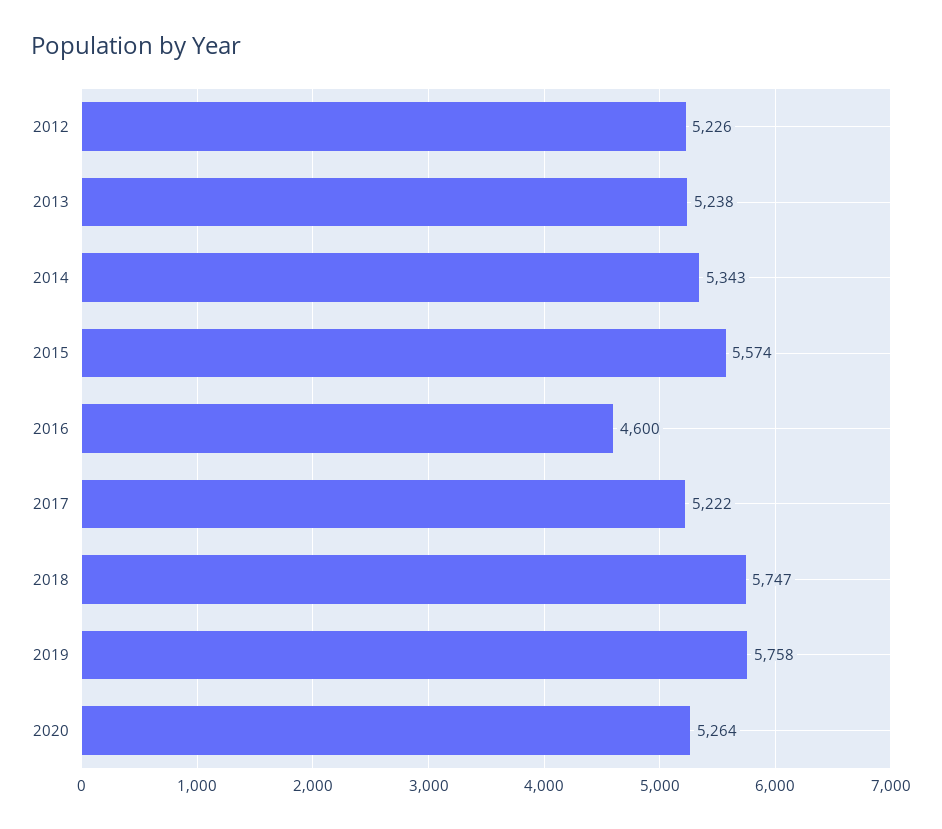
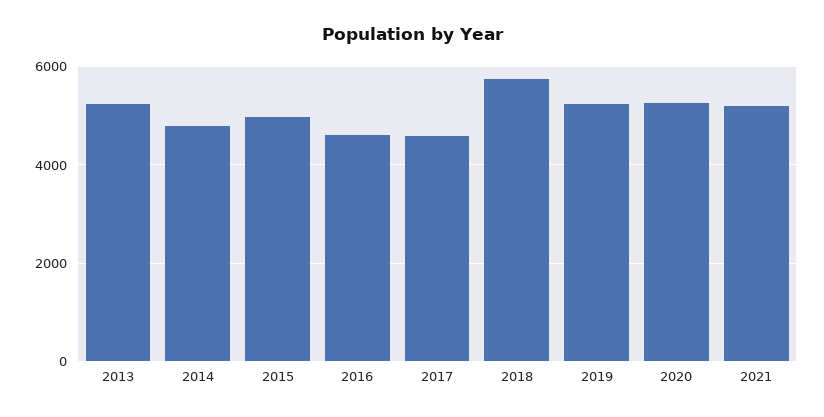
2012: 5226 -> none
2014: 5343 -> 4800
2015: 5574 -> 5000
2017: 5222 -> 4600
2019: 5758 -> 5200
2021: none -> 5200

